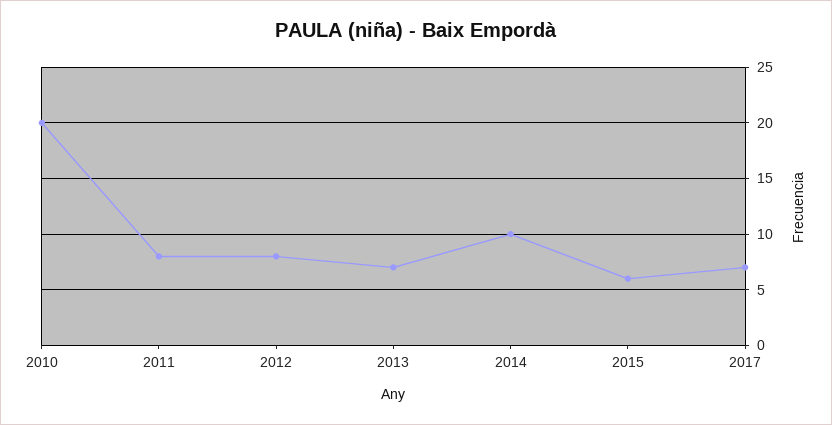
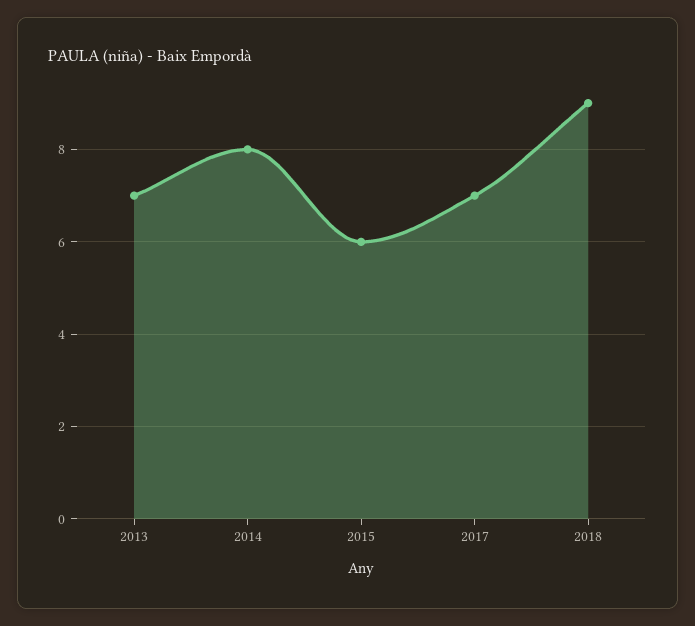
2010: 20 -> none
2011: 8 -> none
2012: 8 -> none
2014: 10 -> 8
2018: none -> 9

